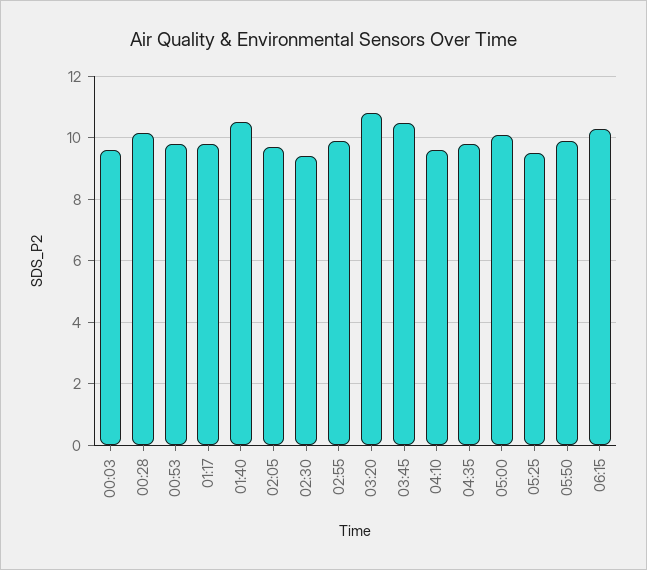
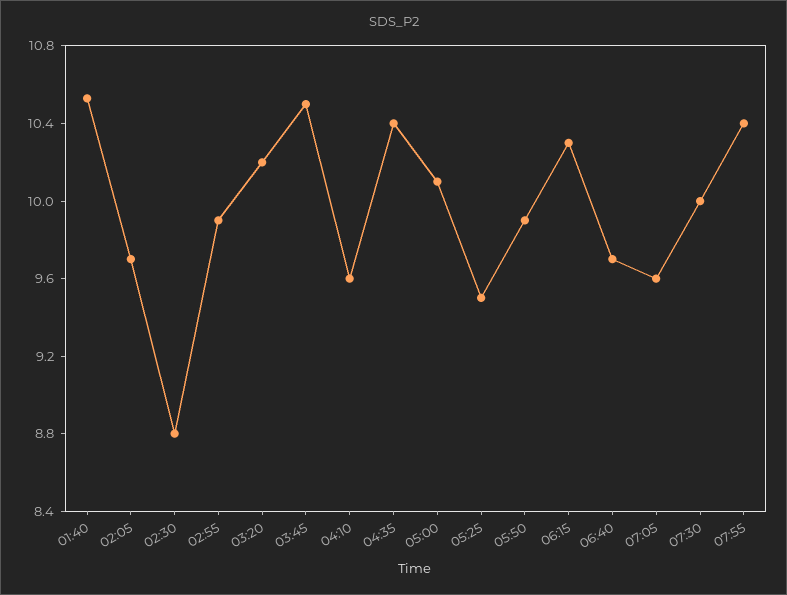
00:03: 9.6 -> none
00:28: 10.2 -> none
00:53: 9.8 -> none
01:17: 9.8 -> none
02:30: 9.4 -> 8.8
03:20: 10.8 -> 10.2
04:35: 9.8 -> 10.4
06:40: none -> 9.7
07:05: none -> 9.6
07:30: none -> 10
07:55: none -> 10.4

